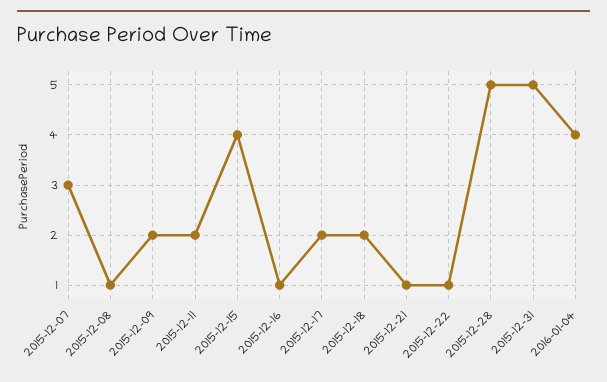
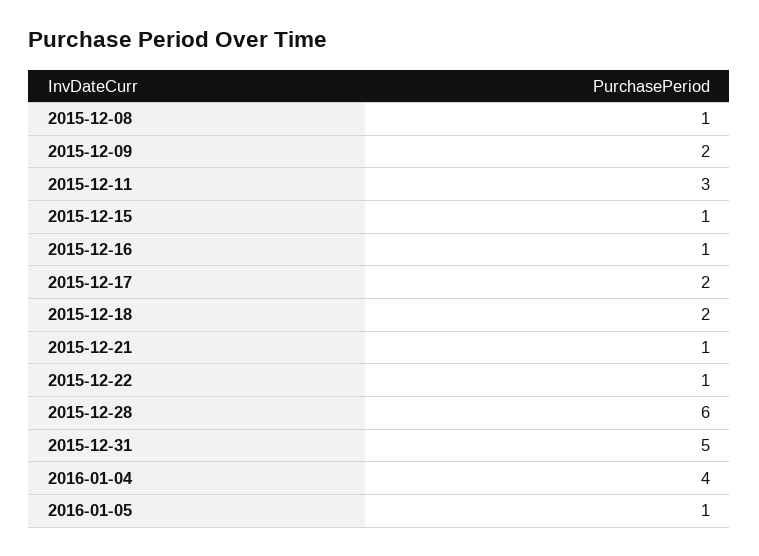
2015-12-07: 3 -> none
2015-12-11: 2 -> 3
2015-12-15: 4 -> 1
2015-12-28: 5 -> 6
2016-01-05: none -> 1

